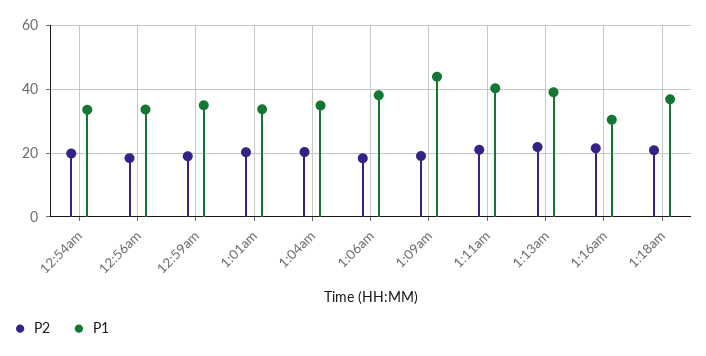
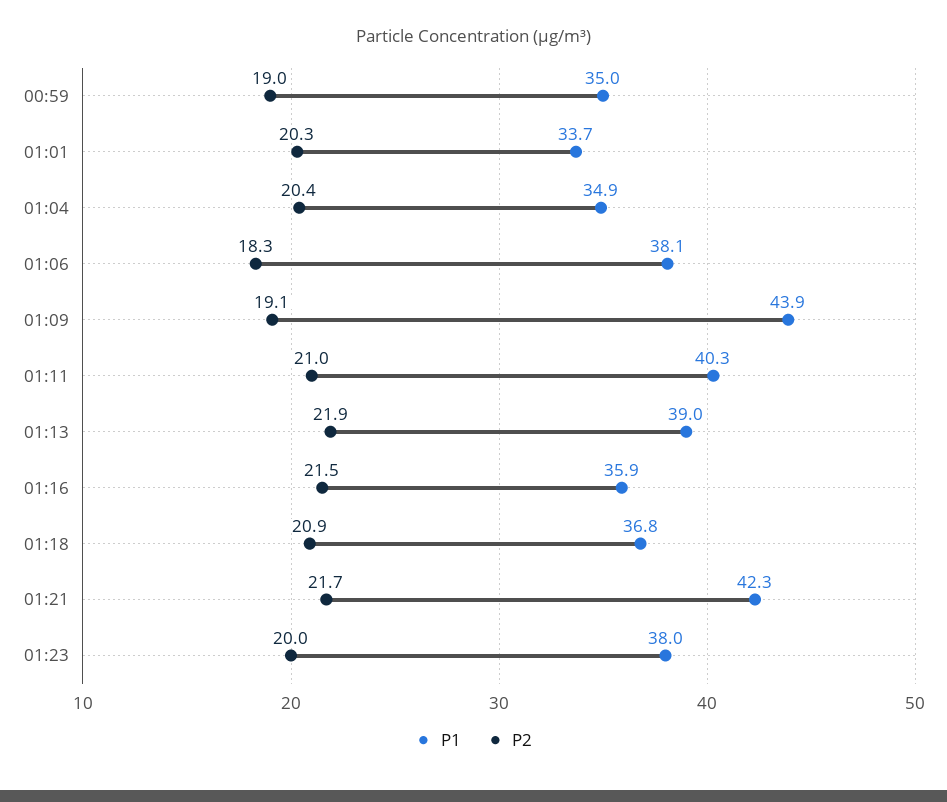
P2, 12:54am: 20 -> none
P1, 12:54am: 34 -> none
P2, 12:56am: 18 -> none
P1, 12:56am: 34 -> none
P1, 1:16am: 30 -> 35.9
P1, 01:21: none -> 42.3
P2, 01:21: none -> 21.7
P1, 01:23: none -> 38
P2, 01:23: none -> 20

